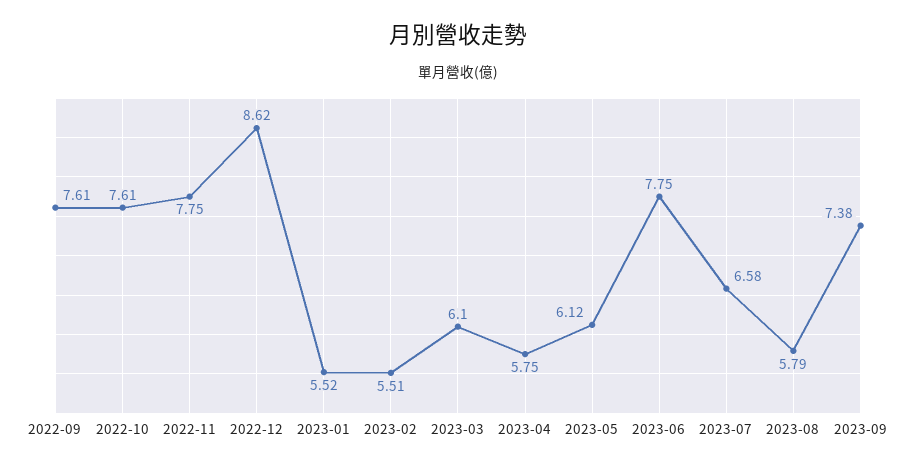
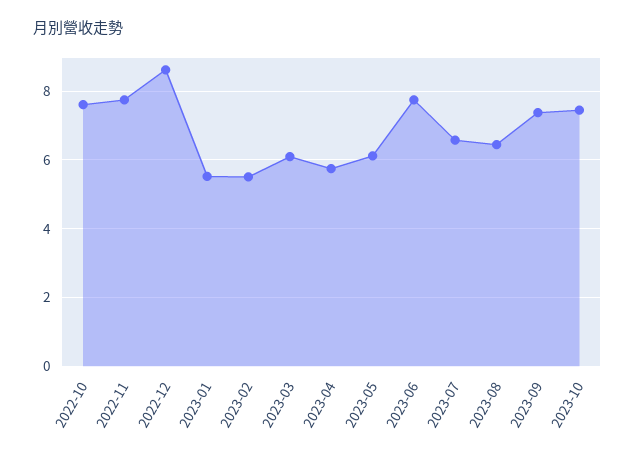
2022-09: 7.61 -> none
2023-08: 5.79 -> 6.4
2023-10: none -> 7.4

